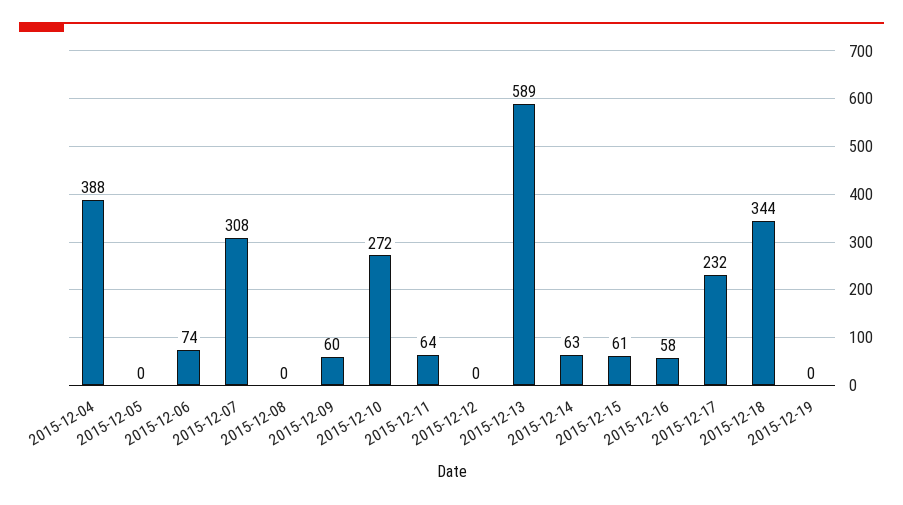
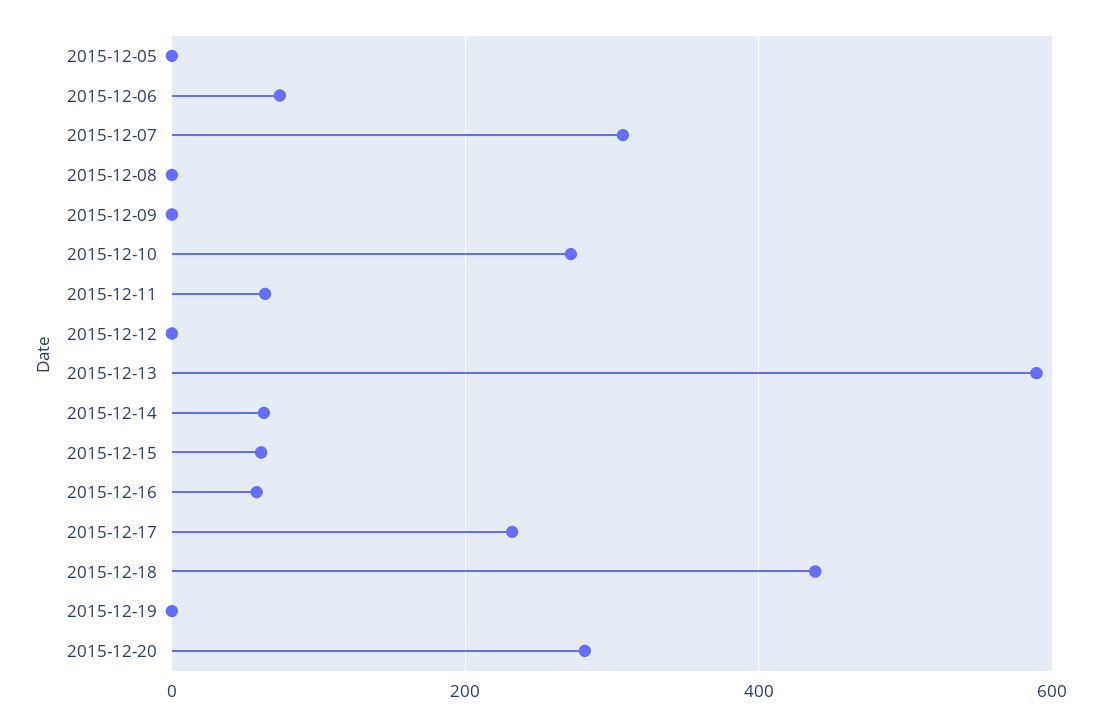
2015-12-04: 388 -> none
2015-12-09: 60 -> 0
2015-12-18: 344 -> 440
2015-12-20: none -> 280

